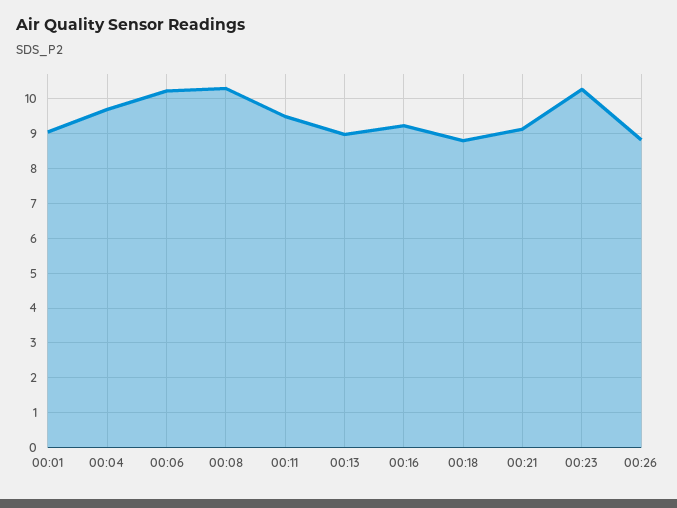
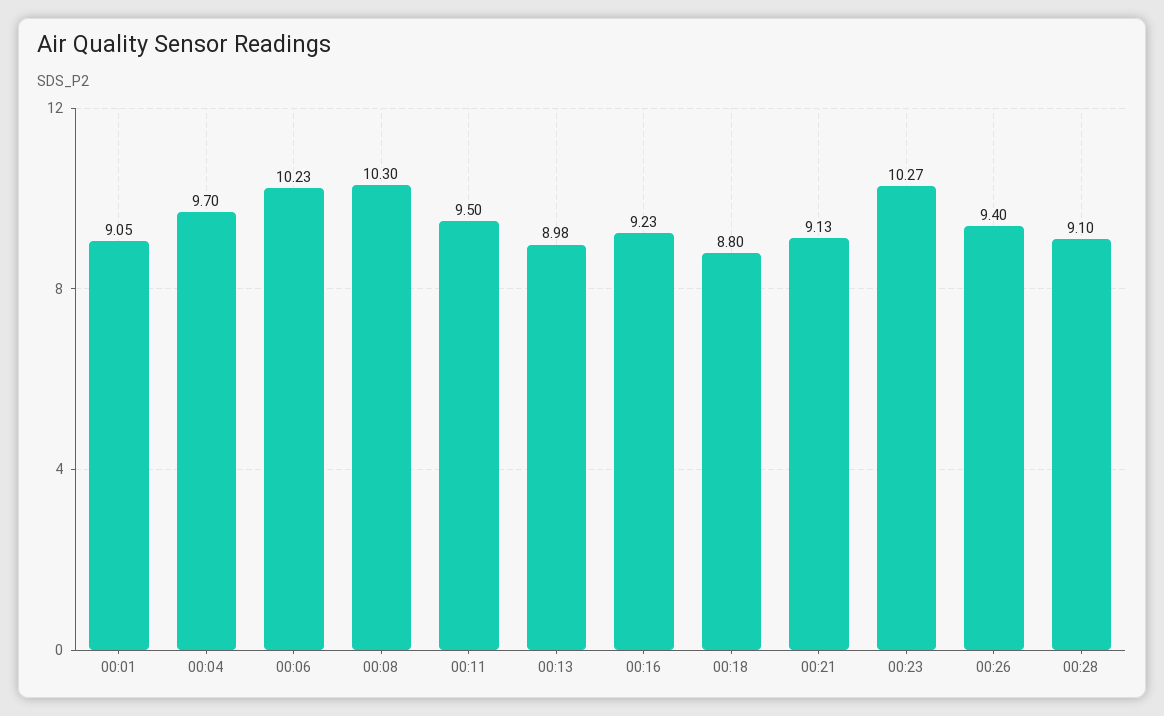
00:26: 8.8 -> 9.4
00:28: none -> 9.1

